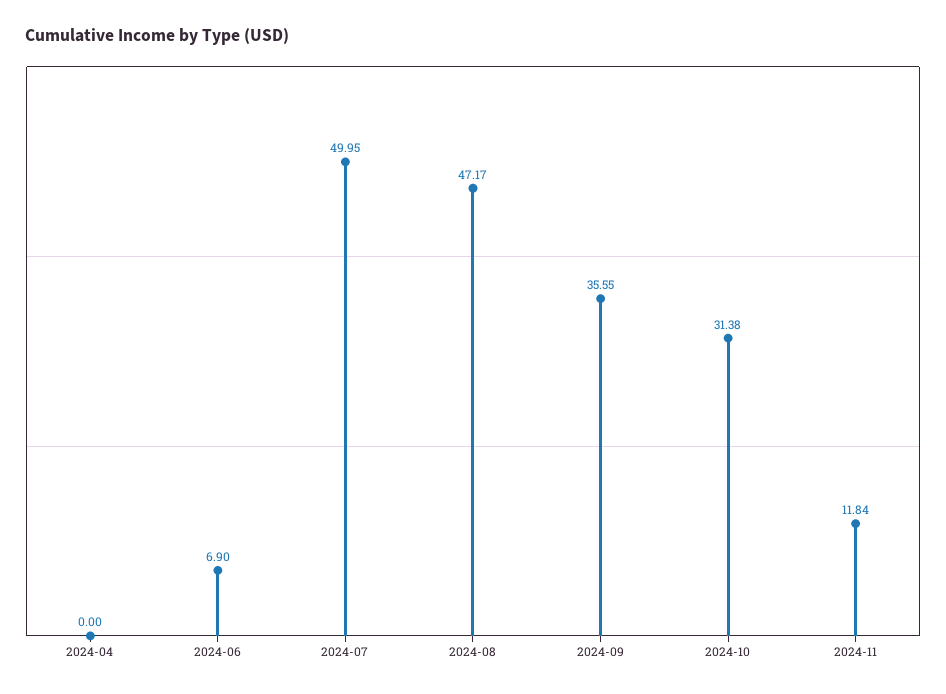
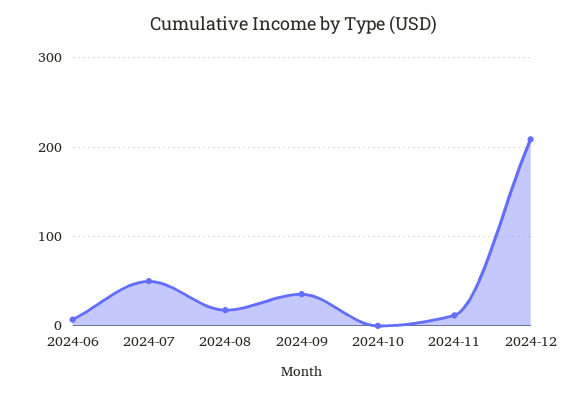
2024-04: 0 -> none
2024-08: 47.17 -> 20
2024-10: 31.38 -> 0
2024-12: none -> 210

